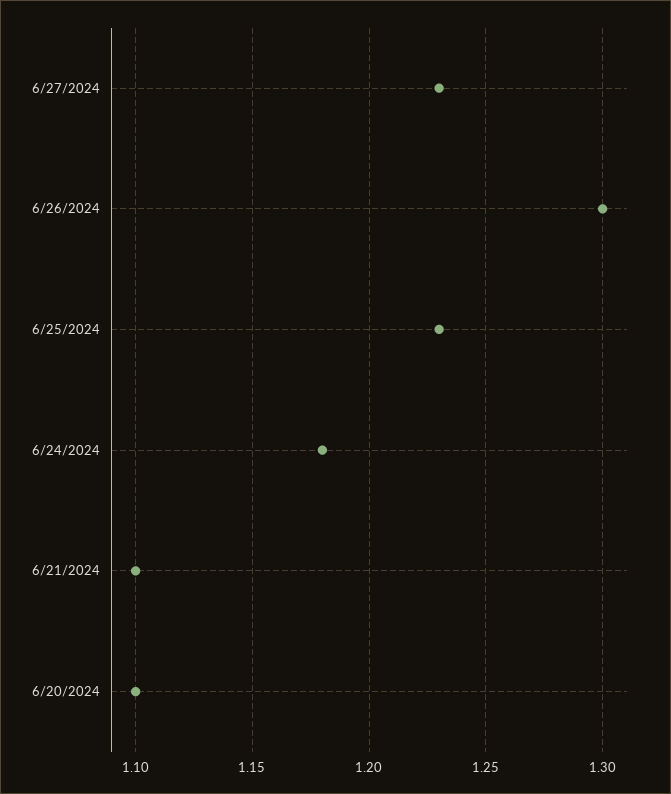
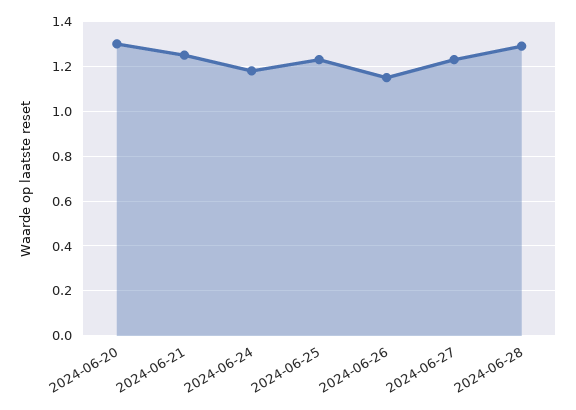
6/26/2024: 1.3 -> 1.15
6/21/2024: 1.1 -> 1.25
6/20/2024: 1.1 -> 1.3
2024-06-28: none -> 1.3

